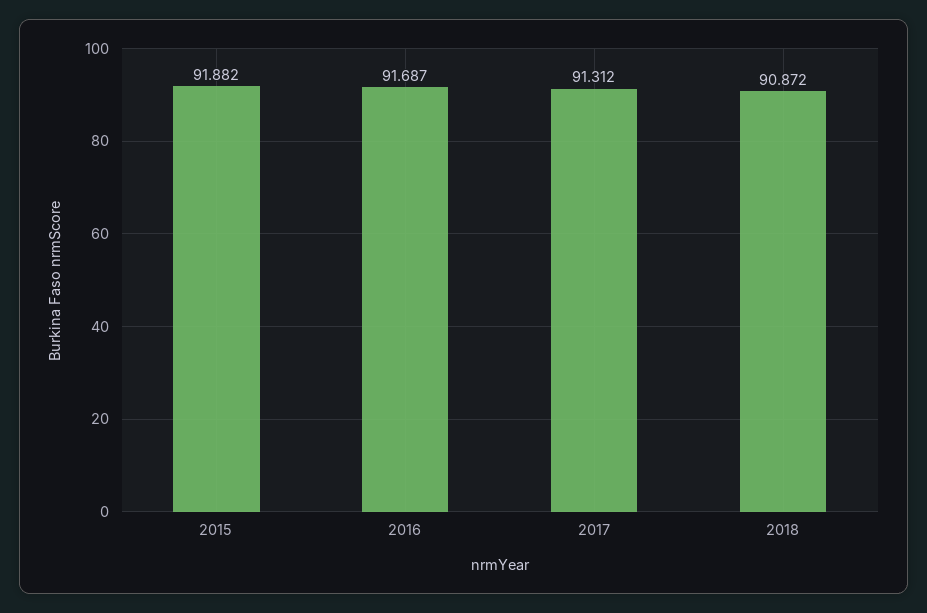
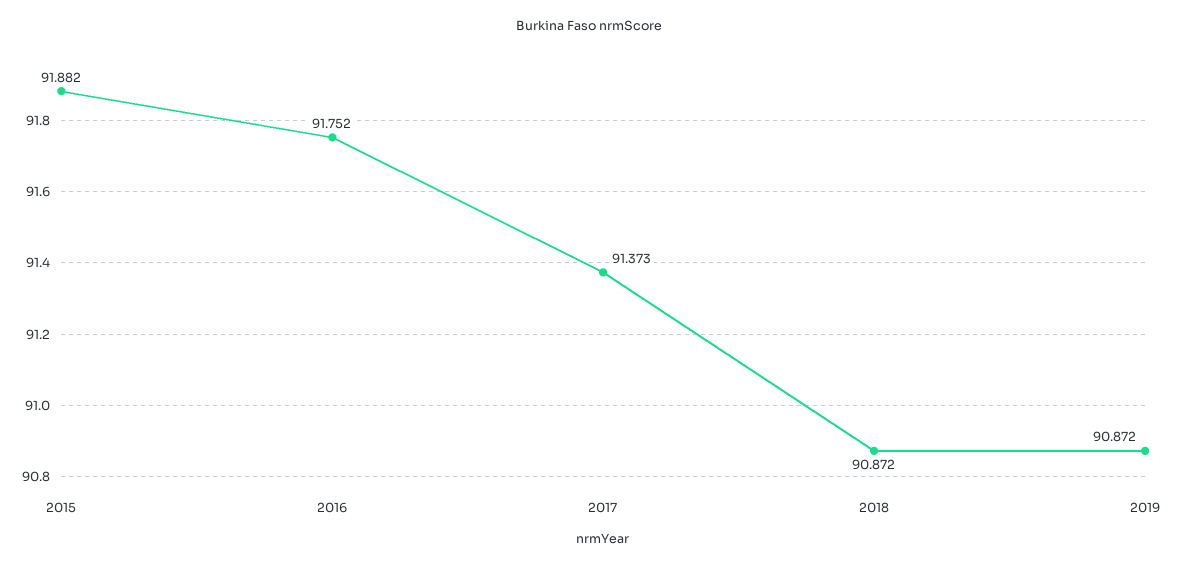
2016: 91.687 -> 91.752
2017: 91.312 -> 91.373
2019: none -> 90.872

